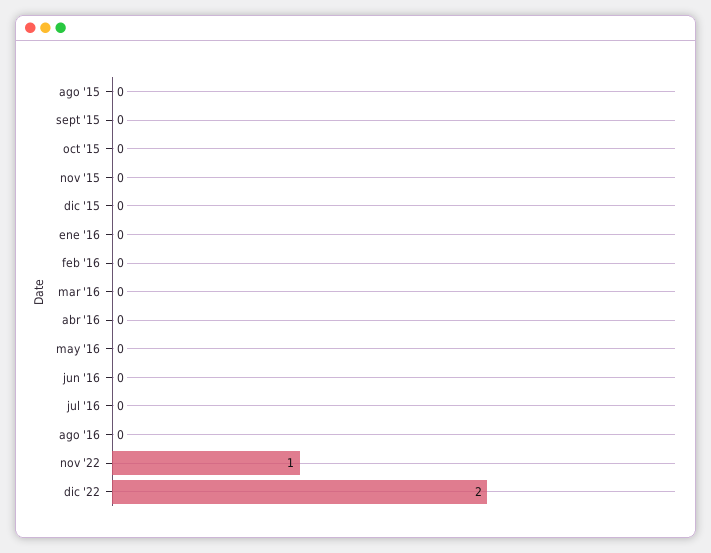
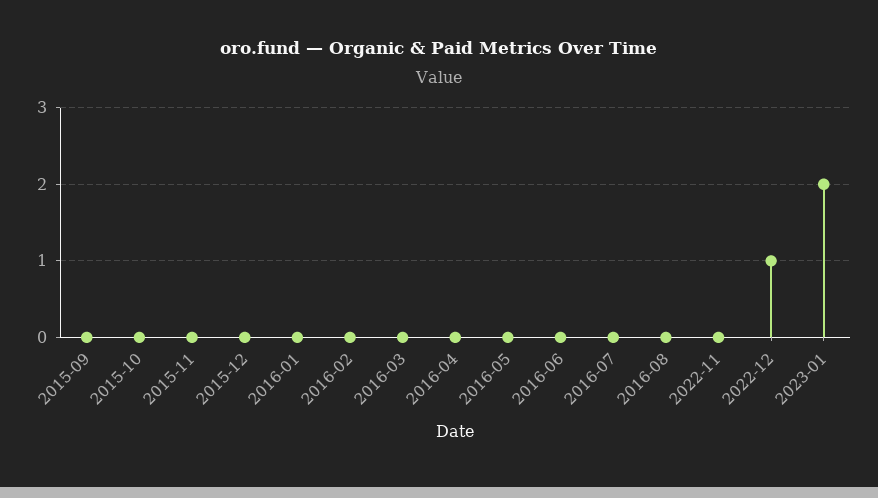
ago '15: 0 -> none
nov '22: 1 -> 0
dic '22: 2 -> 1
2023-01: none -> 2

